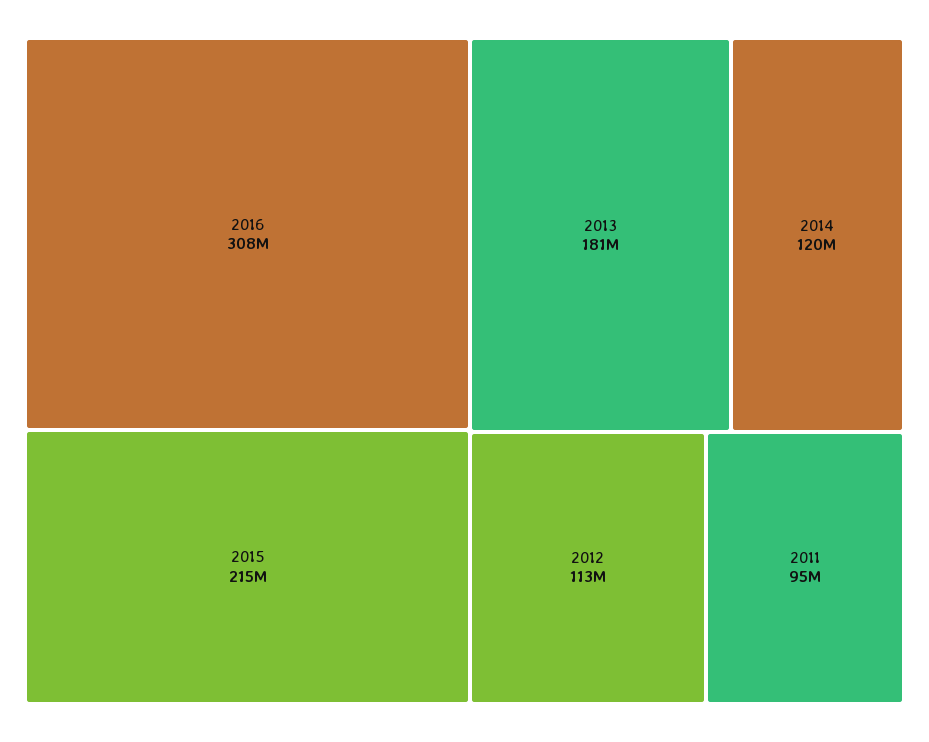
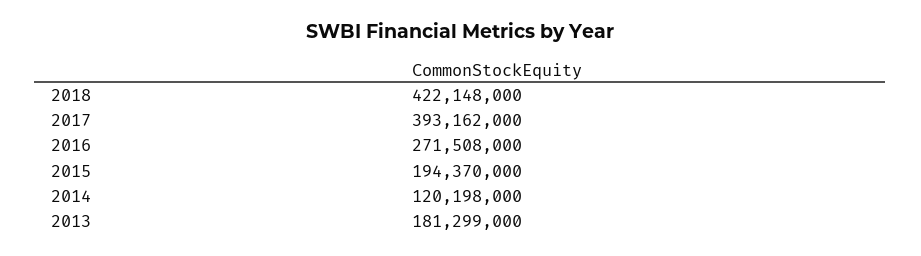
2016: 308000000 -> 271508000
2015: 215000000 -> 194370000
2012: 113000000 -> none
2011: 95000000 -> none
2018: none -> 422148000
2017: none -> 393162000

